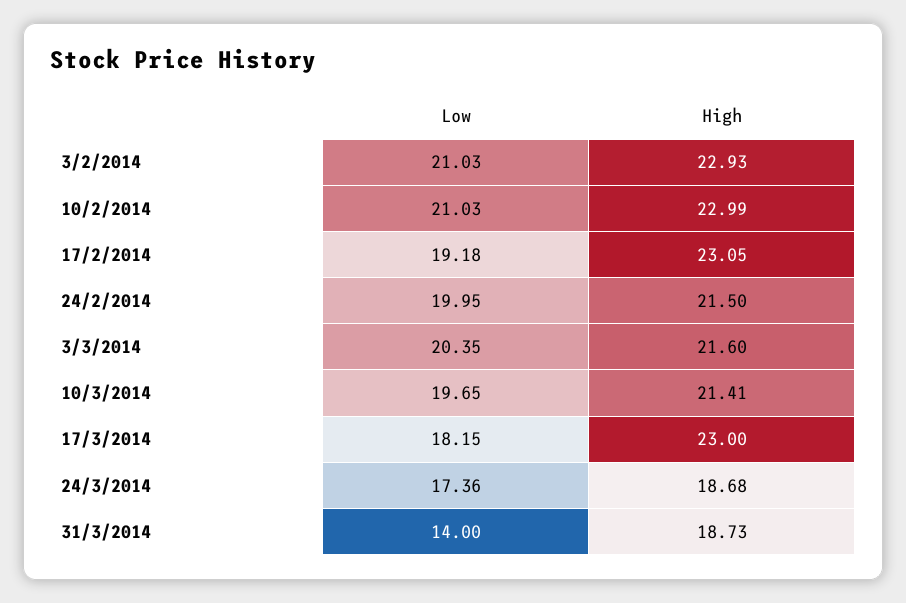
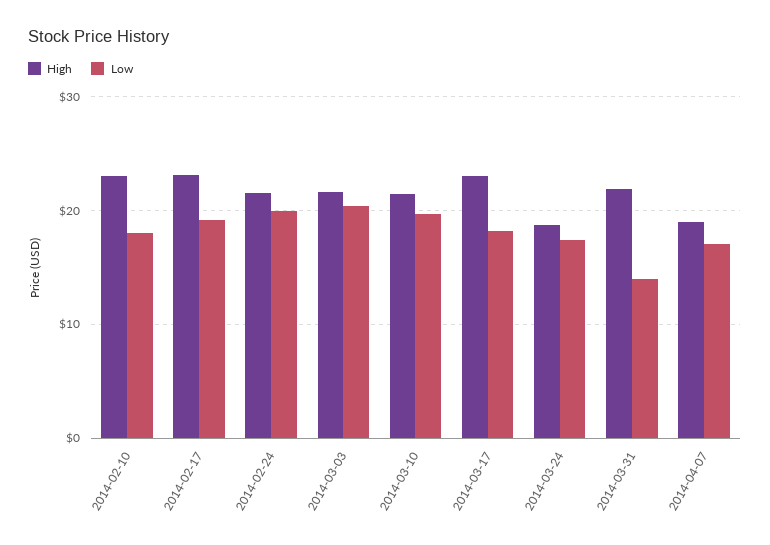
Low, 3/2/2014: 21.03 -> none
High, 3/2/2014: 22.93 -> none
Low, 10/2/2014: 21.03 -> 18
High, 31/3/2014: 18.73 -> 22
High, 2014-04-07: none -> 19
Low, 2014-04-07: none -> 17

